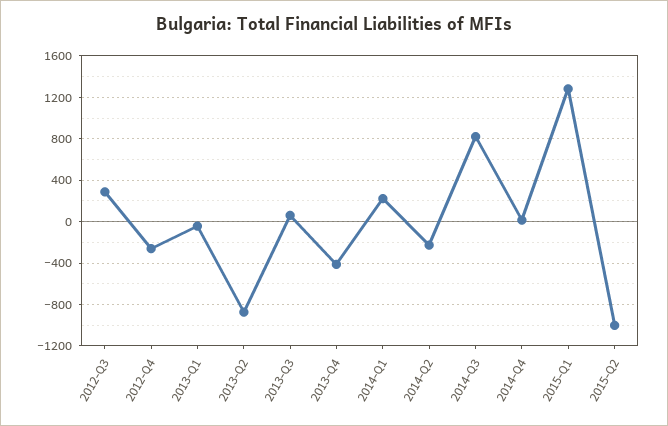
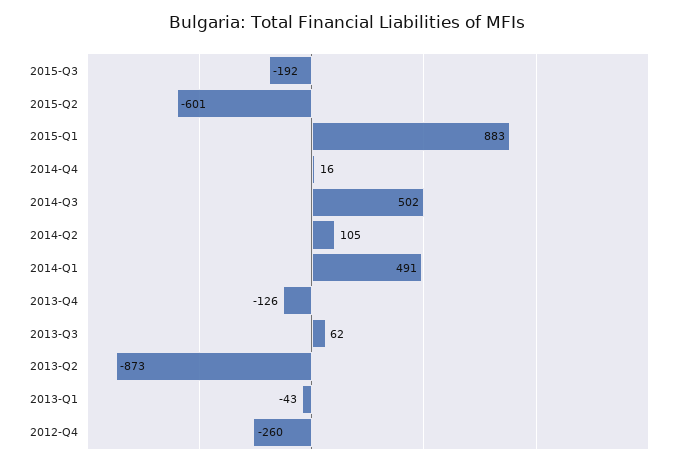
2012-Q3: 300 -> none
2013-Q4: -400 -> -126
2014-Q1: 200 -> 491
2014-Q2: -200 -> 105
2014-Q3: 800 -> 502
2015-Q1: 1300 -> 883
2015-Q2: -1000 -> -601
2015-Q3: none -> -192

